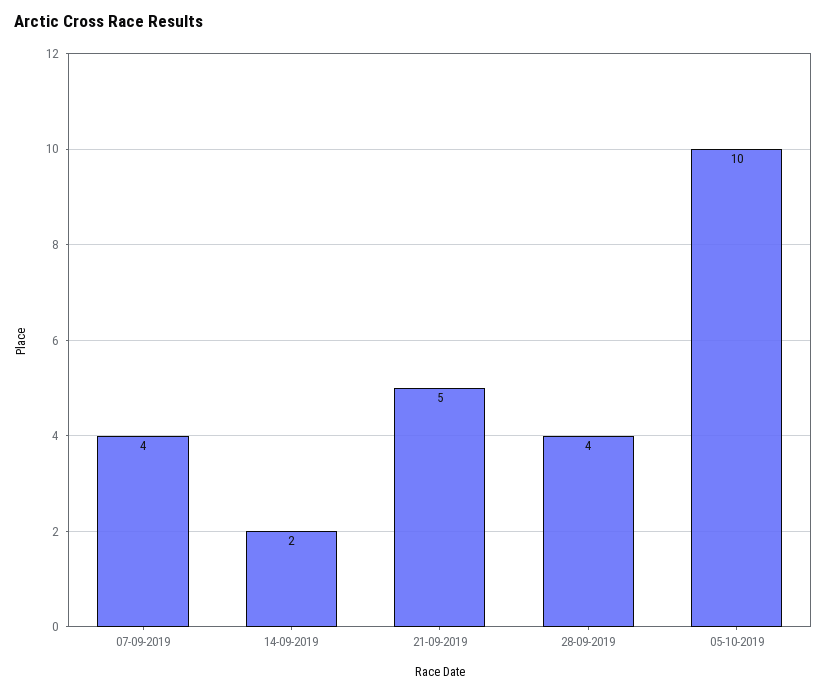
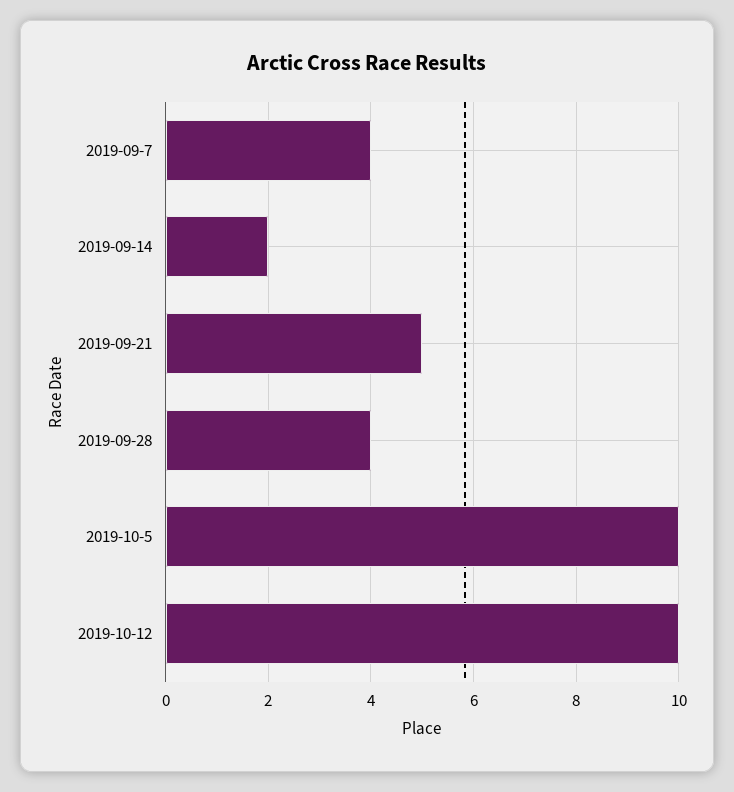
2019-10-12: none -> 10

